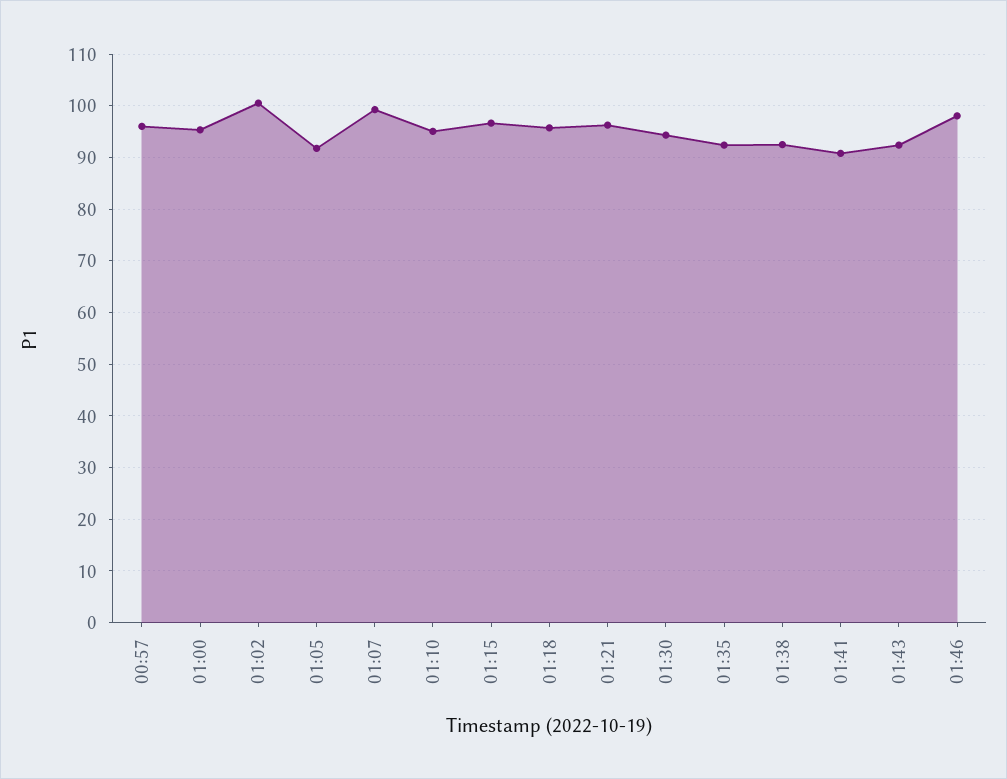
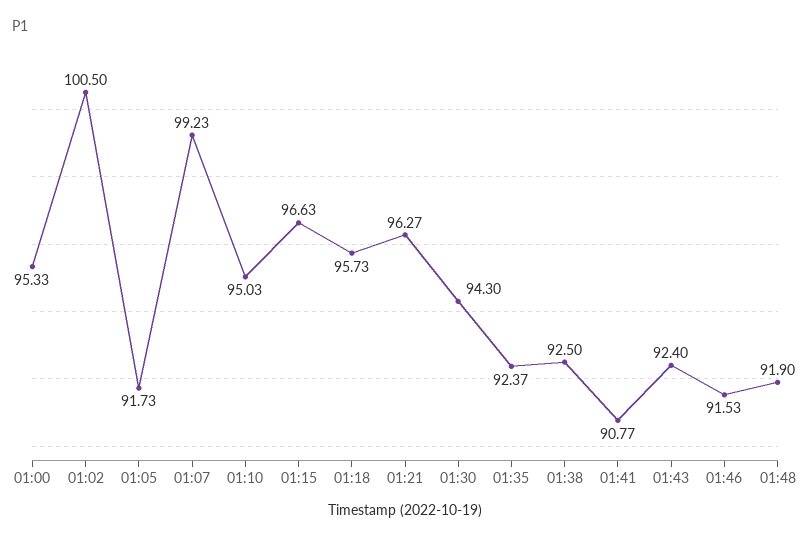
00:57: 96 -> none
01:46: 98 -> 91.53
01:48: none -> 91.9

